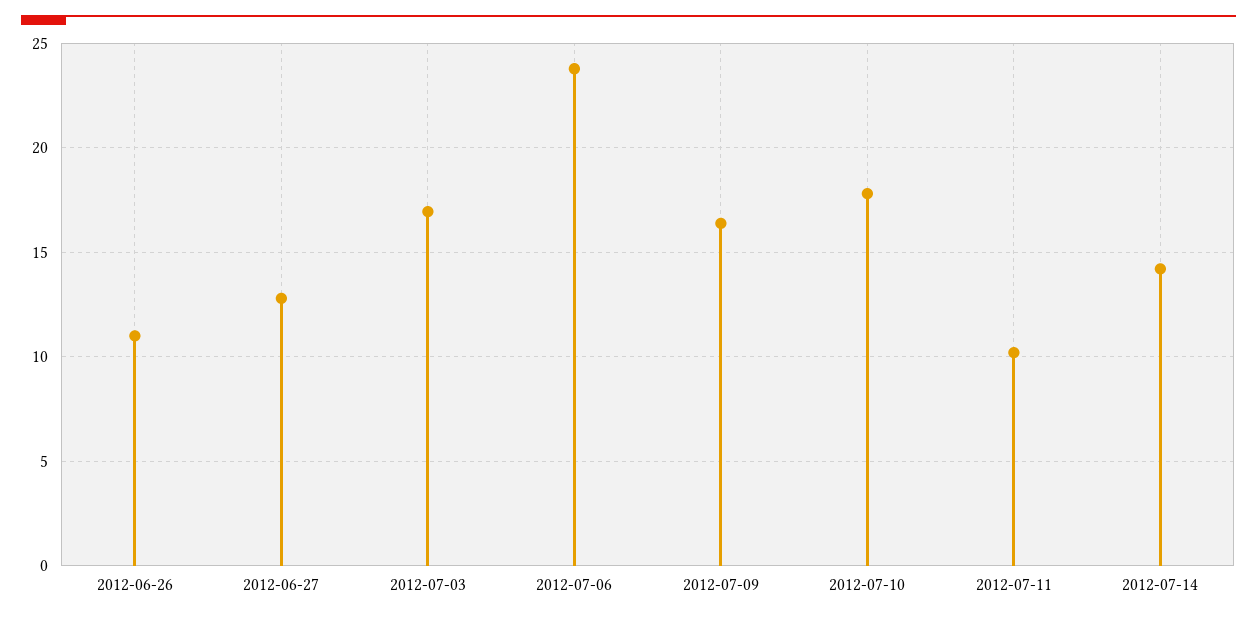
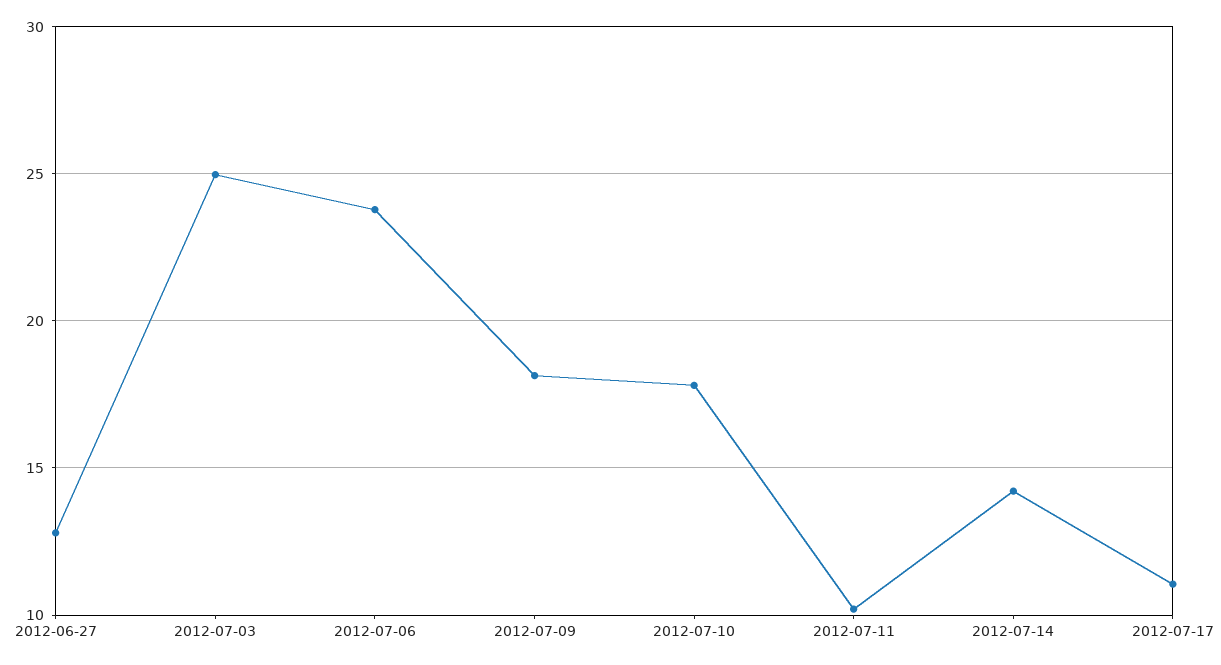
2012-06-26: 11 -> none
2012-07-03: 17 -> 25
2012-07-09: 16.5 -> 18
2012-07-17: none -> 11

